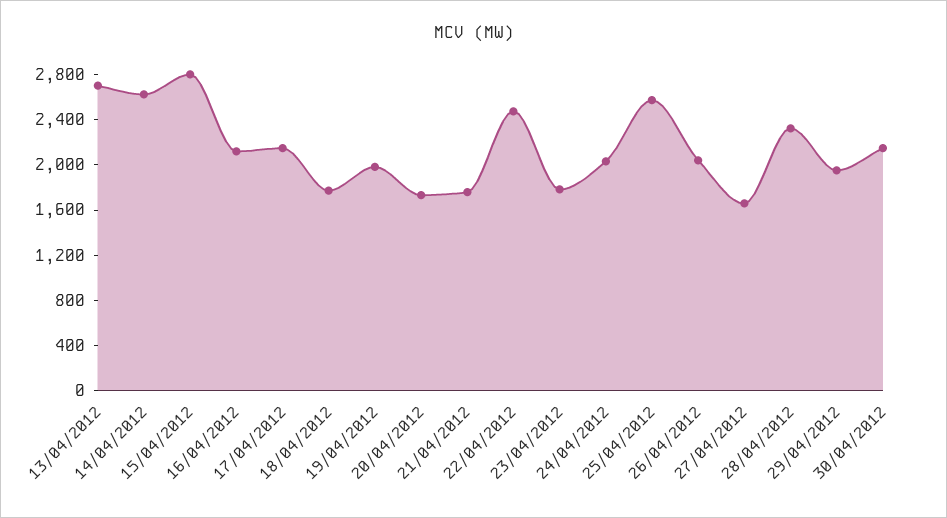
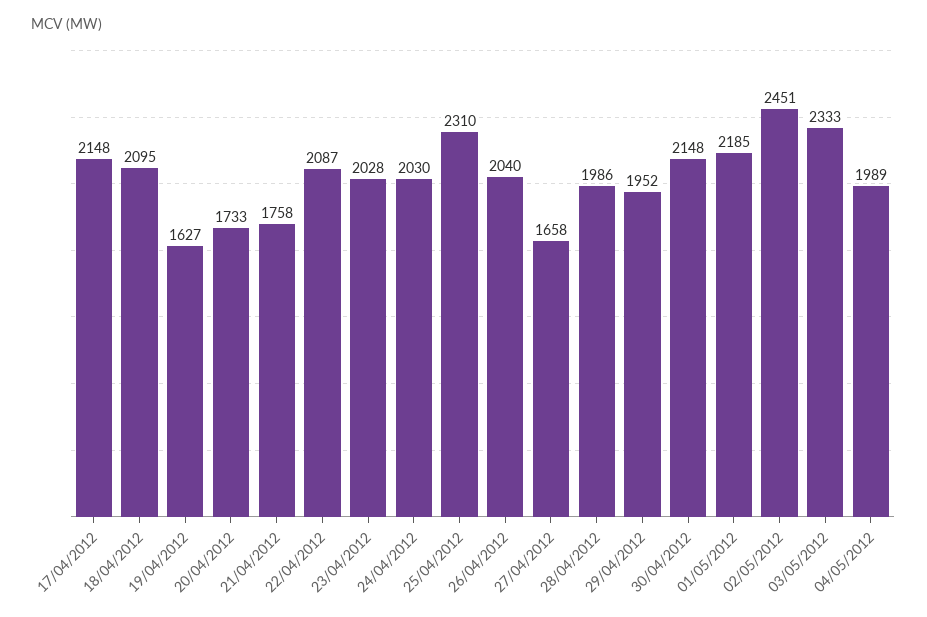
13/04/2012: 2700 -> none
14/04/2012: 2600 -> none
15/04/2012: 2800 -> none
16/04/2012: 2100 -> none
18/04/2012: 1800 -> 2095
19/04/2012: 2000 -> 1627
22/04/2012: 2500 -> 2087
23/04/2012: 1800 -> 2028
25/04/2012: 2600 -> 2310
28/04/2012: 2300 -> 1986
01/05/2012: none -> 2185
02/05/2012: none -> 2451
03/05/2012: none -> 2333
04/05/2012: none -> 1989

